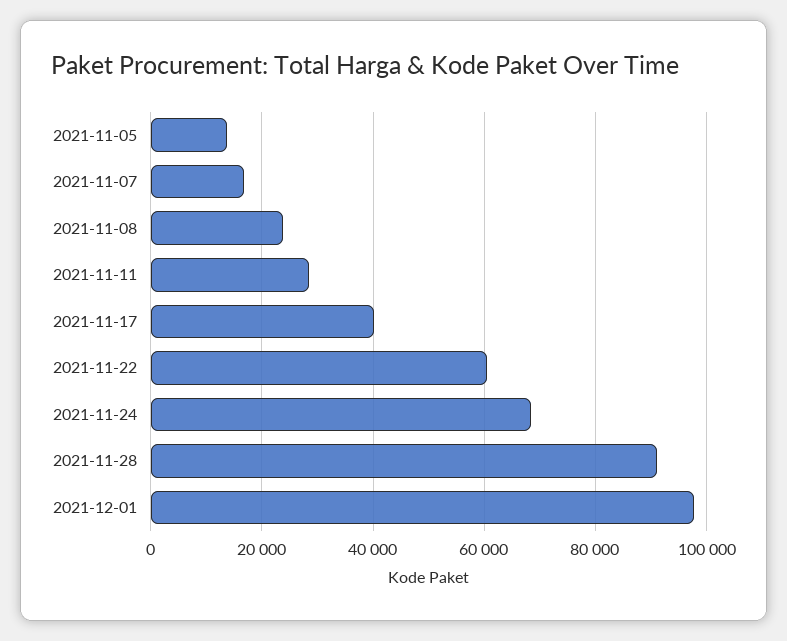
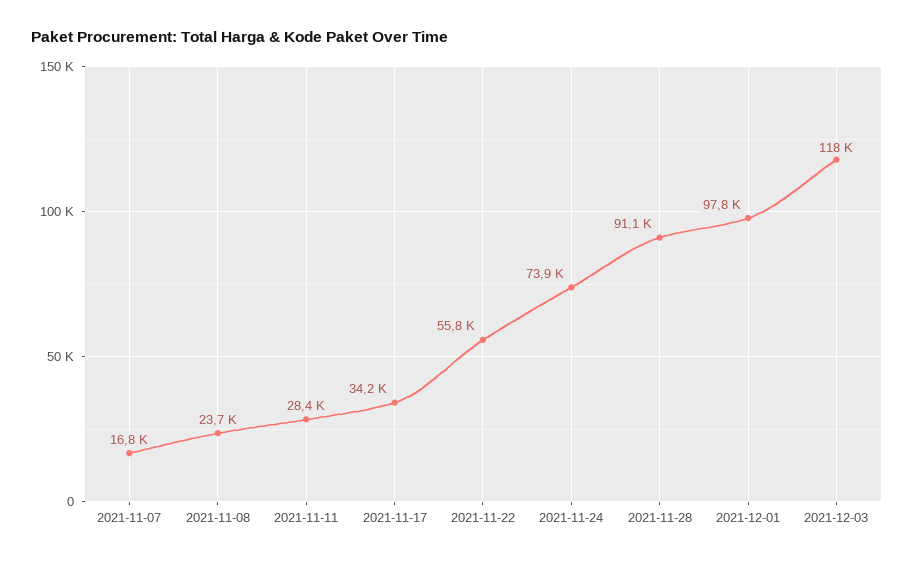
2021-11-05: 14000 -> none
2021-11-17: 40000 -> 34200
2021-11-22: 60000 -> 55800
2021-11-24: 68000 -> 73900
2021-12-03: none -> 118000

